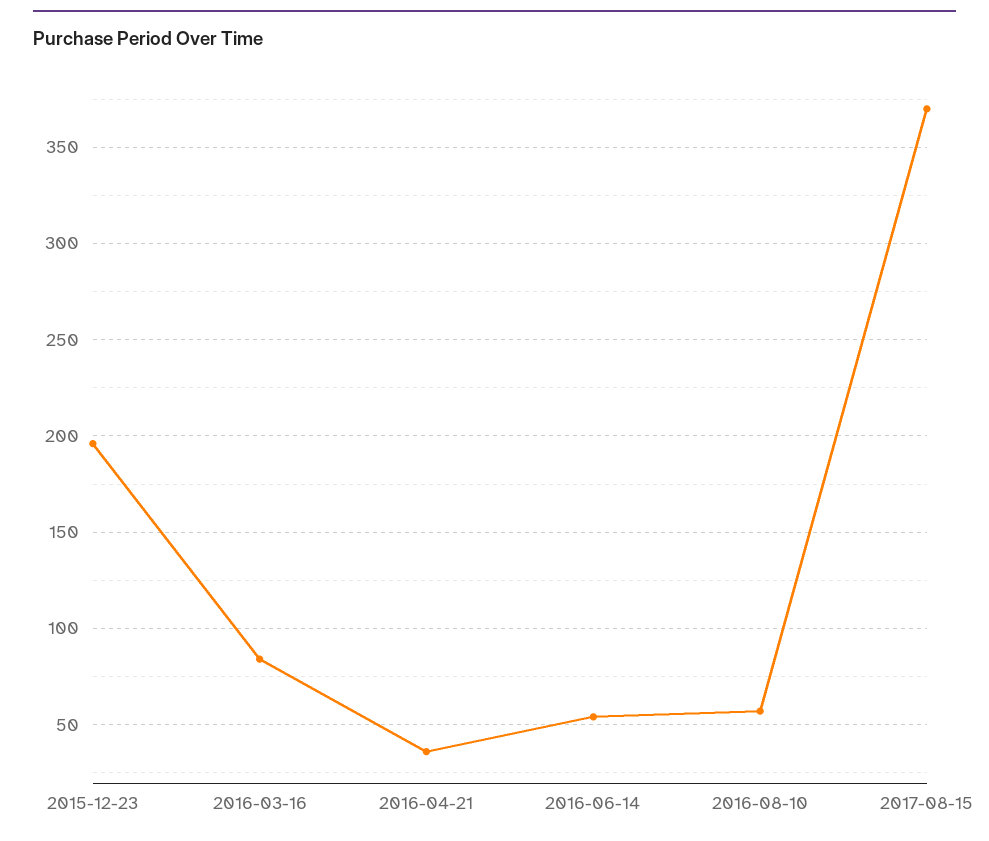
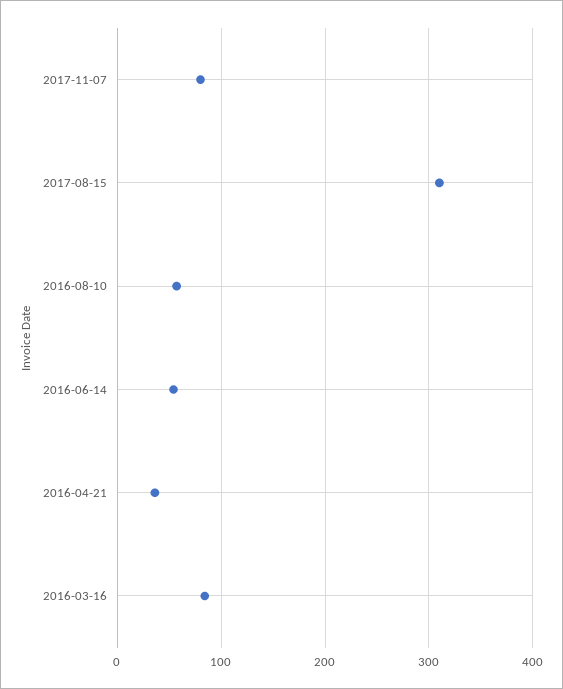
2015-12-23: 195 -> none
2017-08-15: 370 -> 310
2017-11-07: none -> 80

